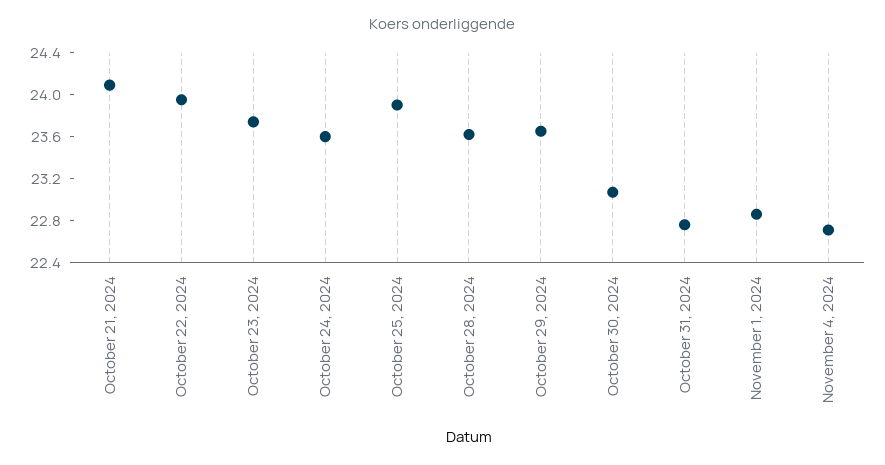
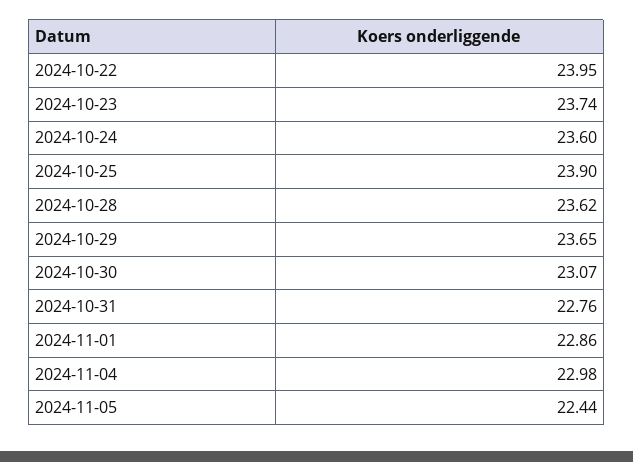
October 21, 2024: 24.1 -> none
November 4, 2024: 22.7 -> 22.98
2024-11-05: none -> 22.44

